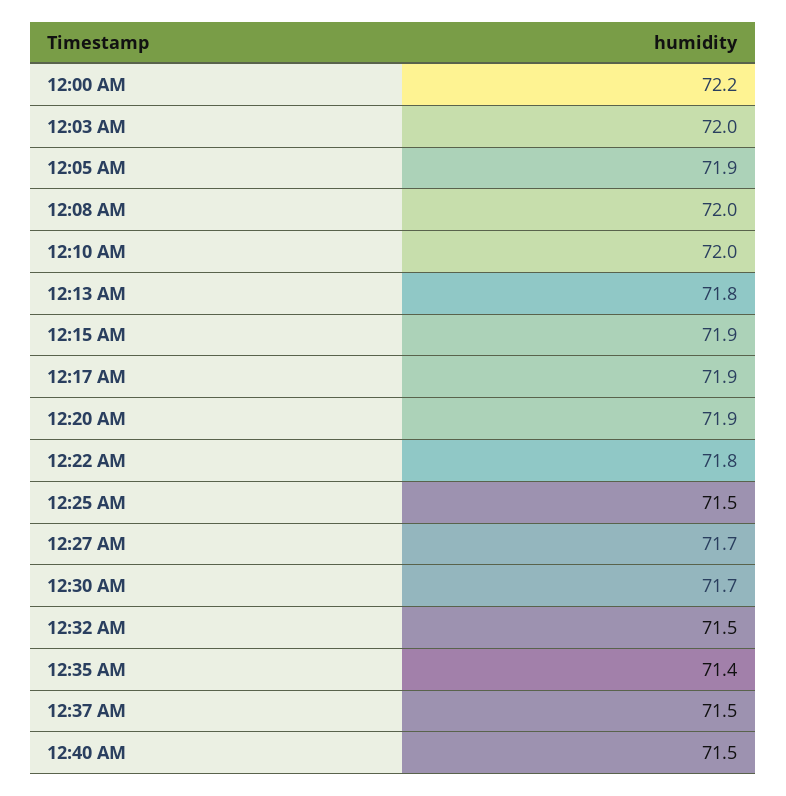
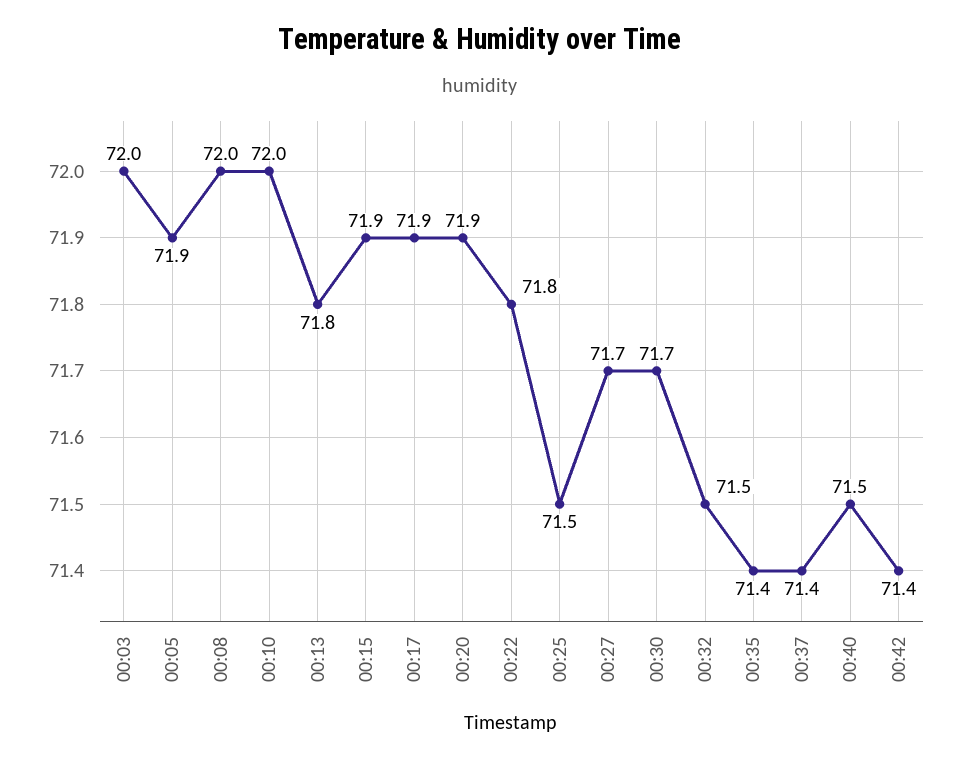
12:00 AM: 72.2 -> none
12:37 AM: 71.5 -> 71.4
00:42: none -> 71.4

